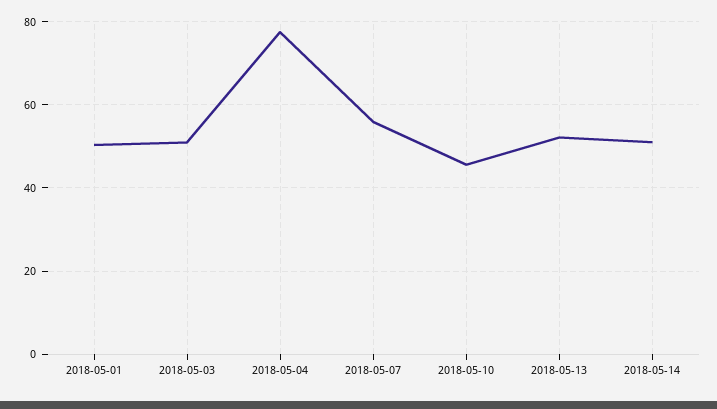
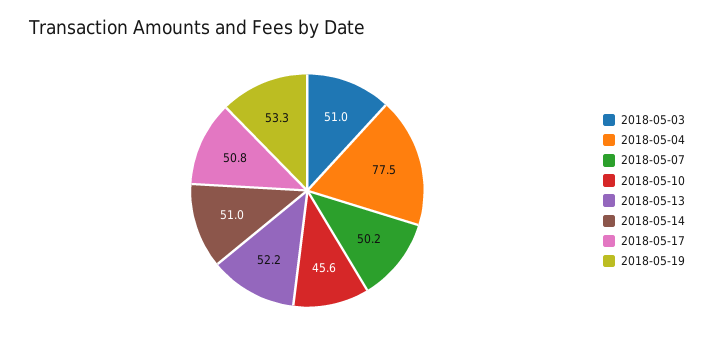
2018-05-01: 50 -> none
2018-05-07: 56 -> 50.2
2018-05-17: none -> 50.8
2018-05-19: none -> 53.3

